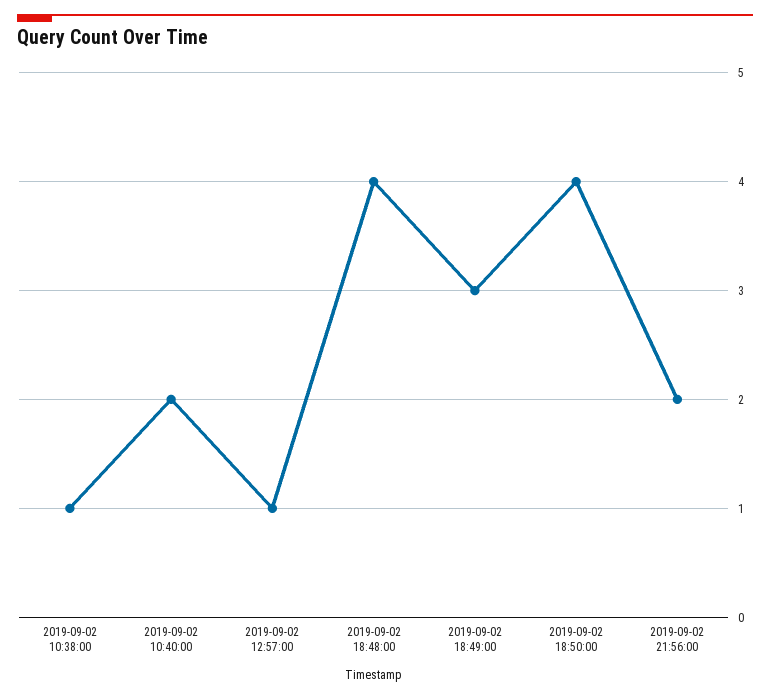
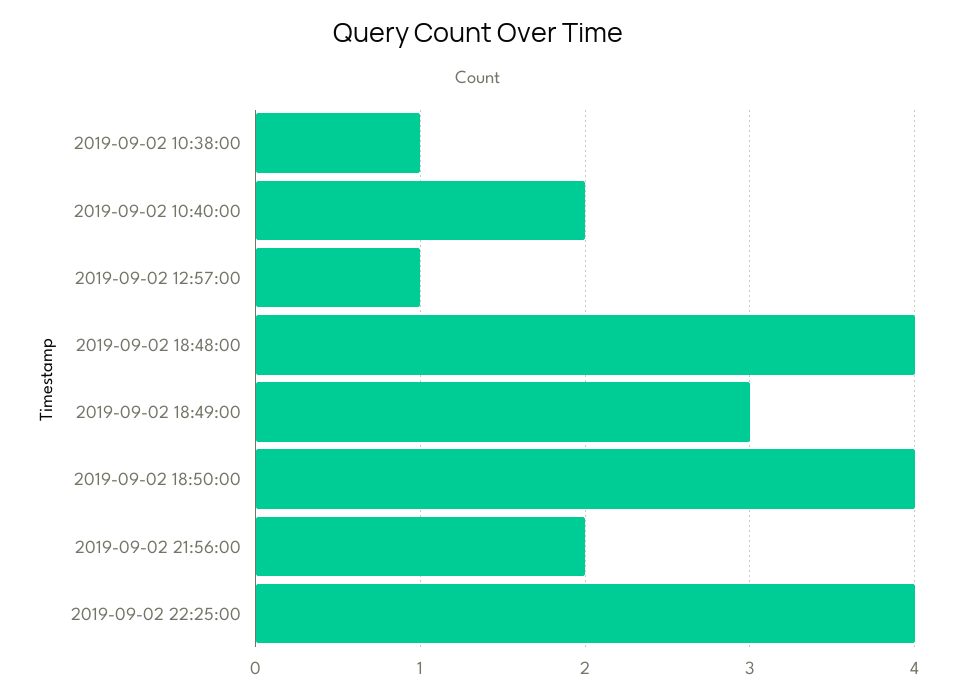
2019-09-02 22:25:00: none -> 4

